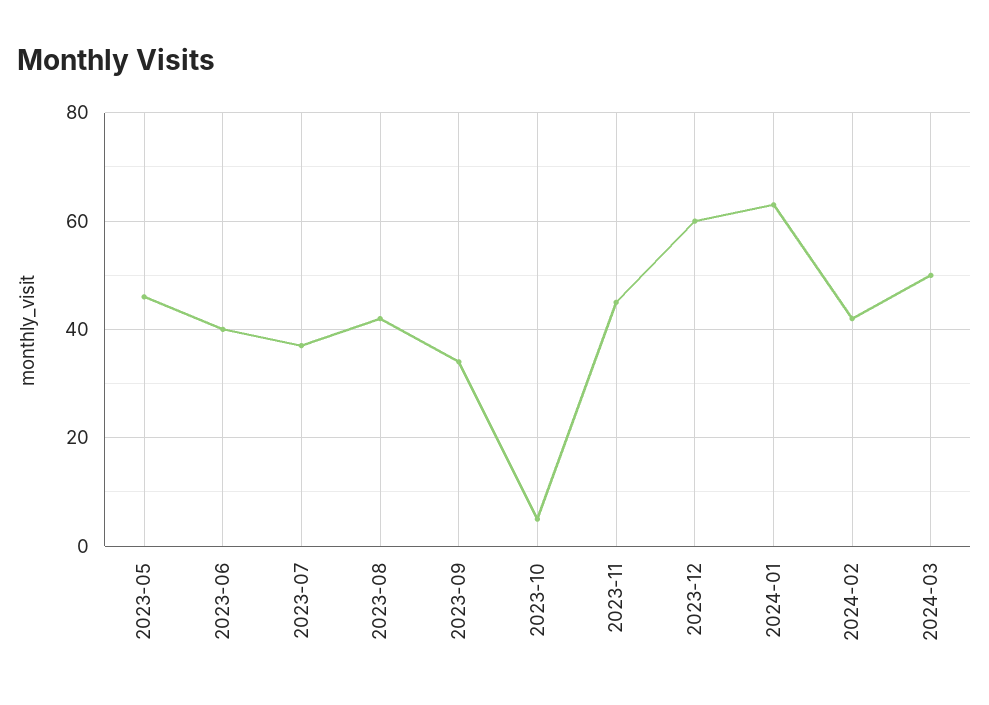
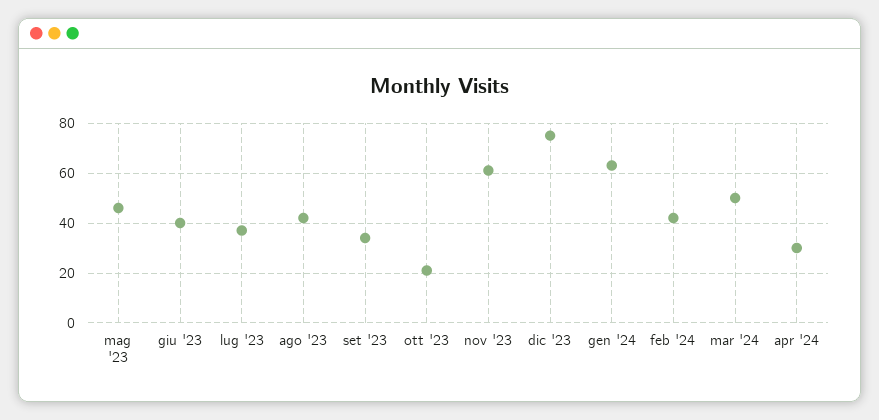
2023-10: 5 -> 20
2023-11: 45 -> 60
2023-12: 60 -> 75
apr '24: none -> 30

